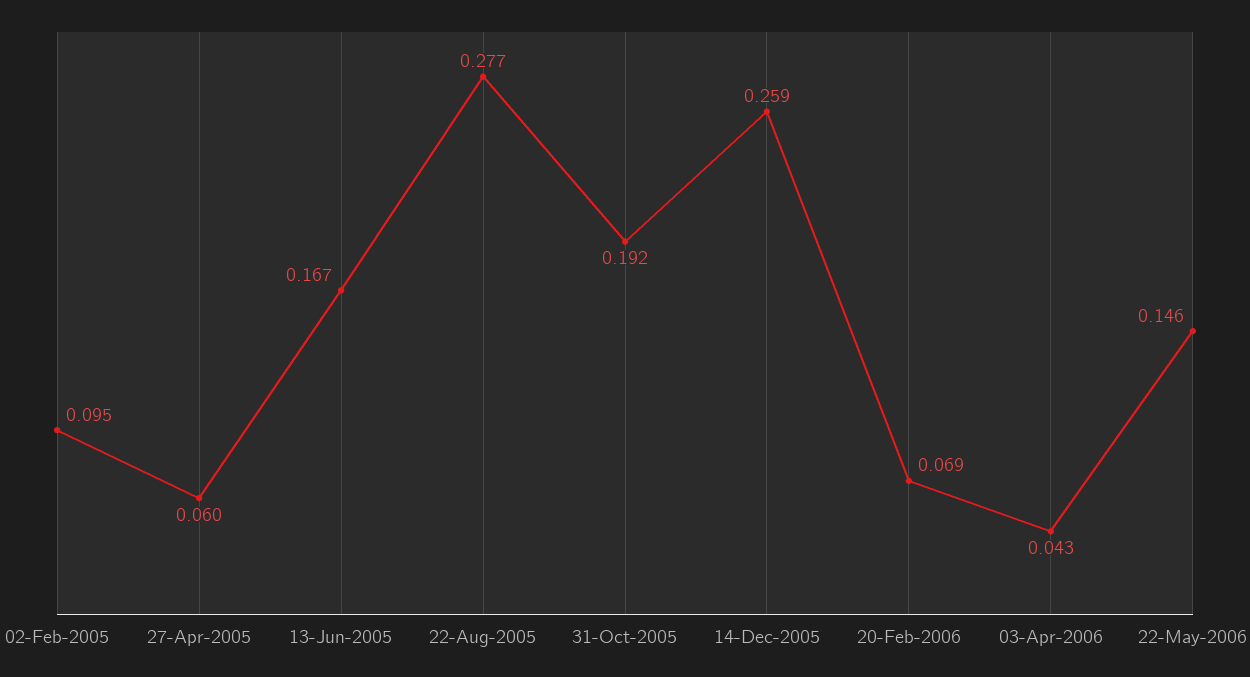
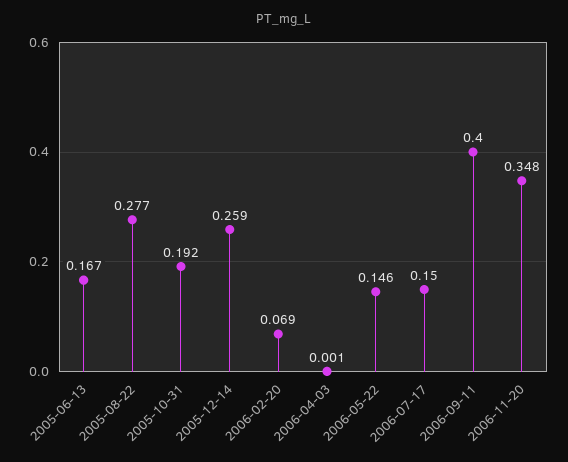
02-Feb-2005: 0.095 -> none
27-Apr-2005: 0.06 -> none
03-Apr-2006: 0.043 -> 0.001
2006-07-17: none -> 0.15
2006-09-11: none -> 0.4
2006-11-20: none -> 0.348

